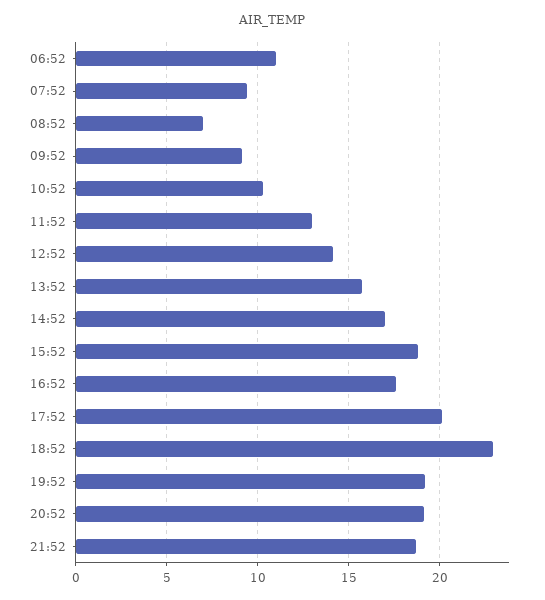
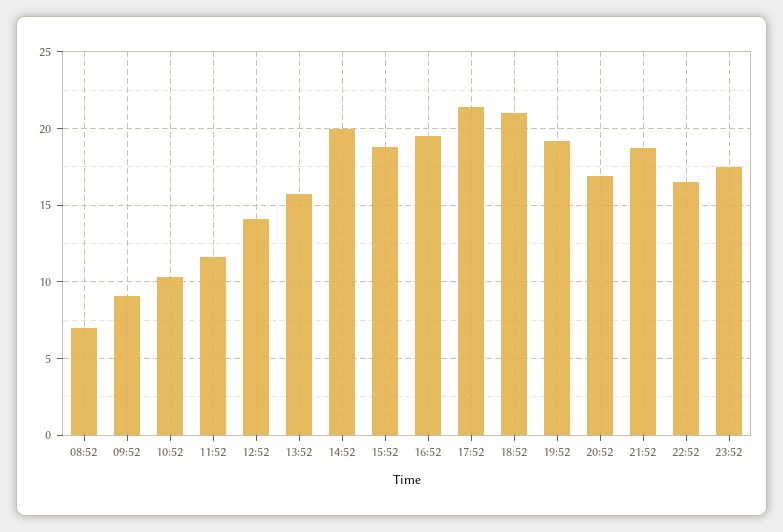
06:52: 11 -> none
07:52: 9.5 -> none
11:52: 13 -> 11.5
14:52: 17 -> 20
16:52: 17.5 -> 19.5
17:52: 20 -> 21.5
18:52: 23 -> 21
20:52: 19 -> 17
22:52: none -> 16.5
23:52: none -> 17.5

